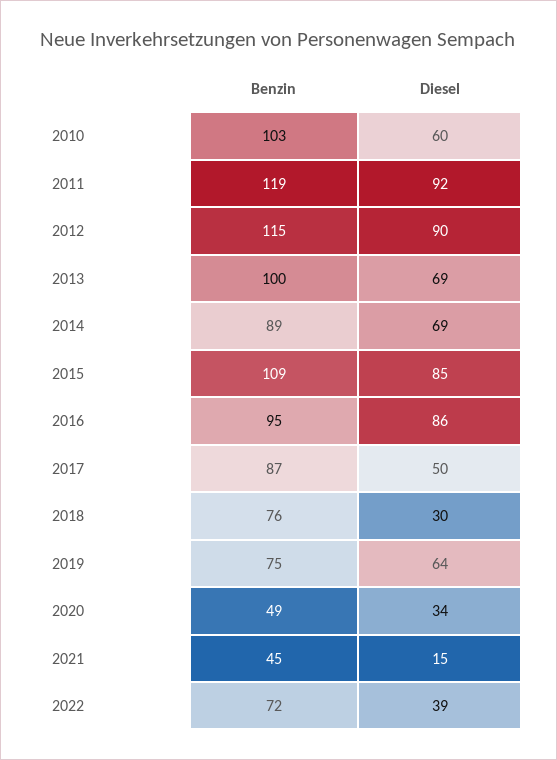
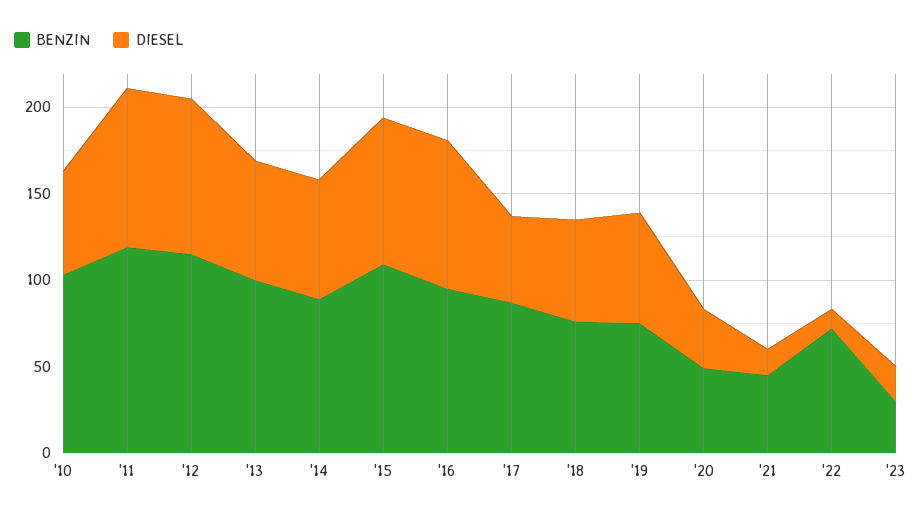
Diesel, 2018: 30 -> 60
Diesel, 2022: 39 -> 10
Benzin, '23: none -> 30
Diesel, '23: none -> 20

